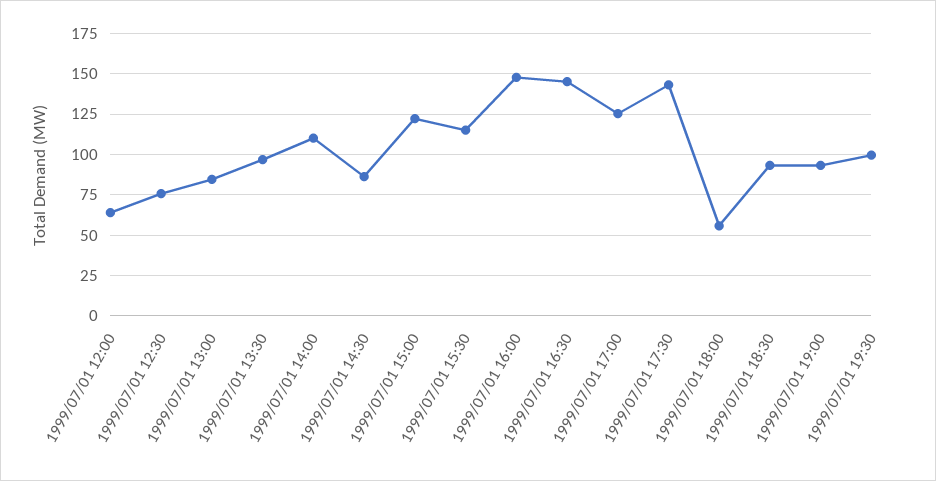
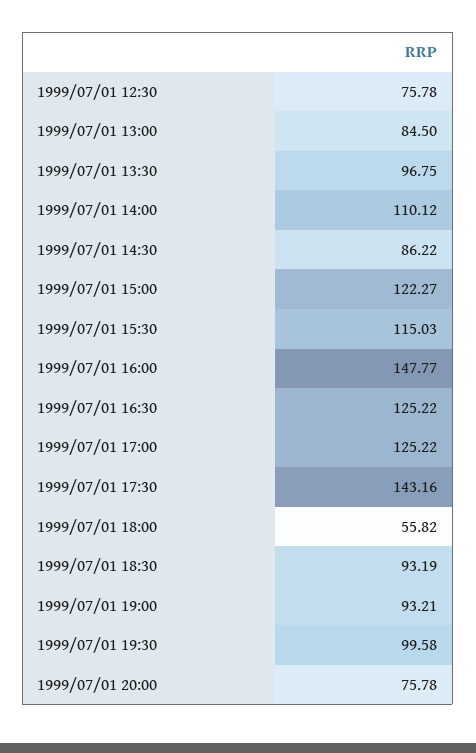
1999/07/01 12:00: 65 -> none
1999/07/01 16:30: 145 -> 125.22
1999/07/01 20:00: none -> 75.78

